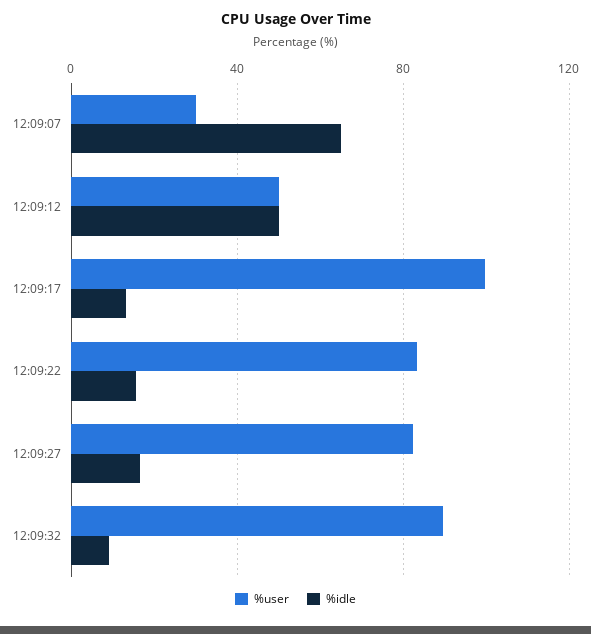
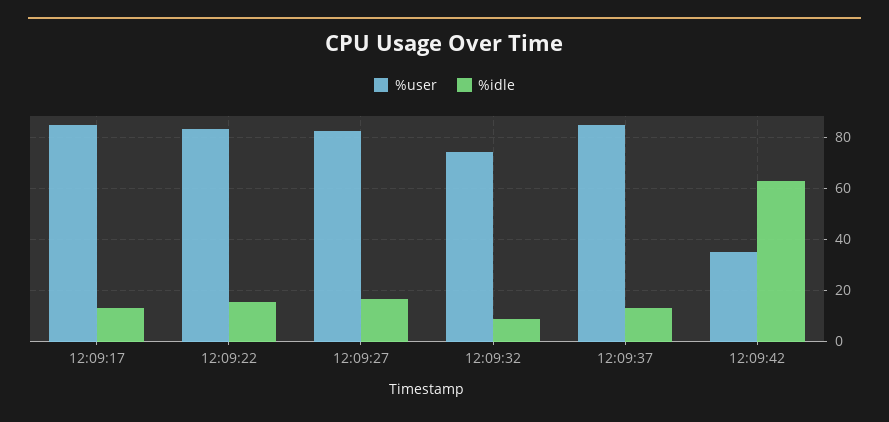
%user, 12:09:07: 30 -> none
%idle, 12:09:07: 65 -> none
%user, 12:09:12: 50 -> none
%idle, 12:09:12: 50 -> none
%user, 12:09:17: 100 -> 85
%user, 12:09:32: 90 -> 75
%user, 12:09:37: none -> 85
%idle, 12:09:37: none -> 12.5
%user, 12:09:42: none -> 35
%idle, 12:09:42: none -> 62.5

